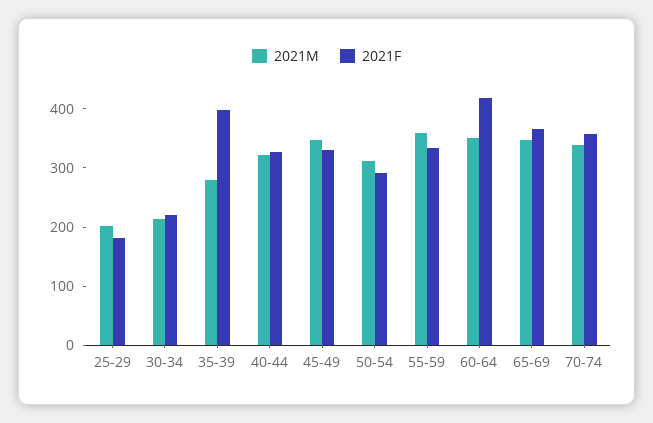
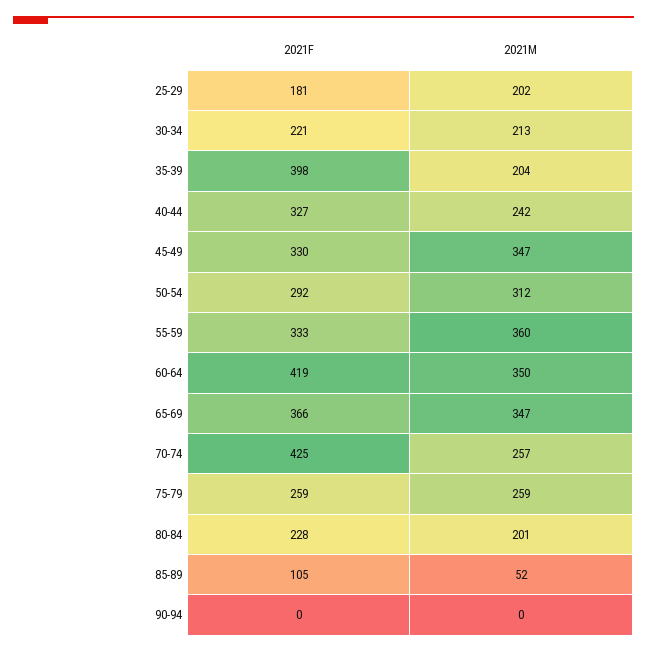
2021M, 35-39: 280 -> 204
2021M, 40-44: 320 -> 242
2021M, 70-74: 340 -> 257
2021F, 70-74: 360 -> 425
2021F, 75-79: none -> 259
2021M, 75-79: none -> 259
2021F, 80-84: none -> 228
2021M, 80-84: none -> 201
2021F, 85-89: none -> 105
2021M, 85-89: none -> 52
2021F, 90-94: none -> 0
2021M, 90-94: none -> 0

